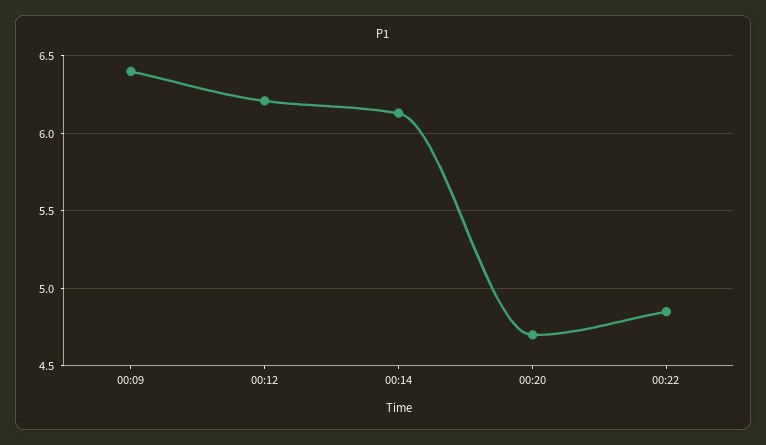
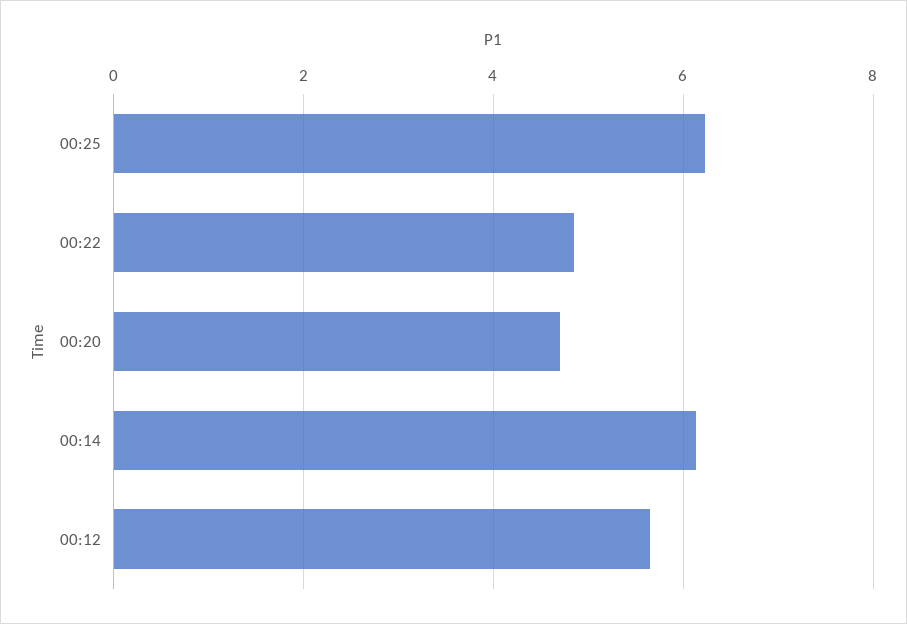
00:09: 6.4 -> none
00:12: 6.2 -> 5.6
00:25: none -> 6.2

